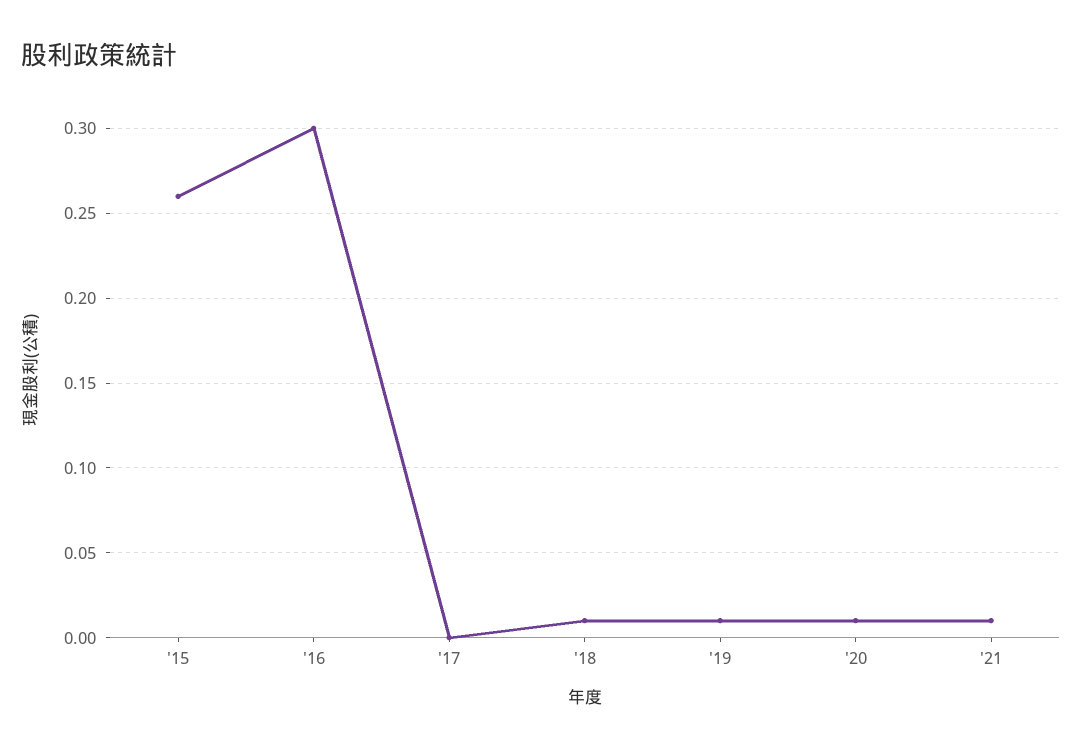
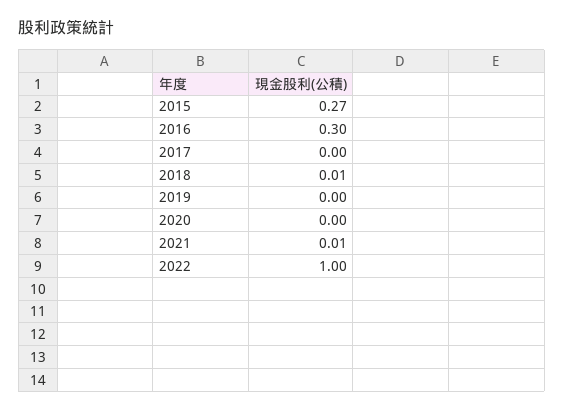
'15: 0.26 -> 0.27
'19: 0.01 -> 0
'20: 0.01 -> 0
2022: none -> 1

